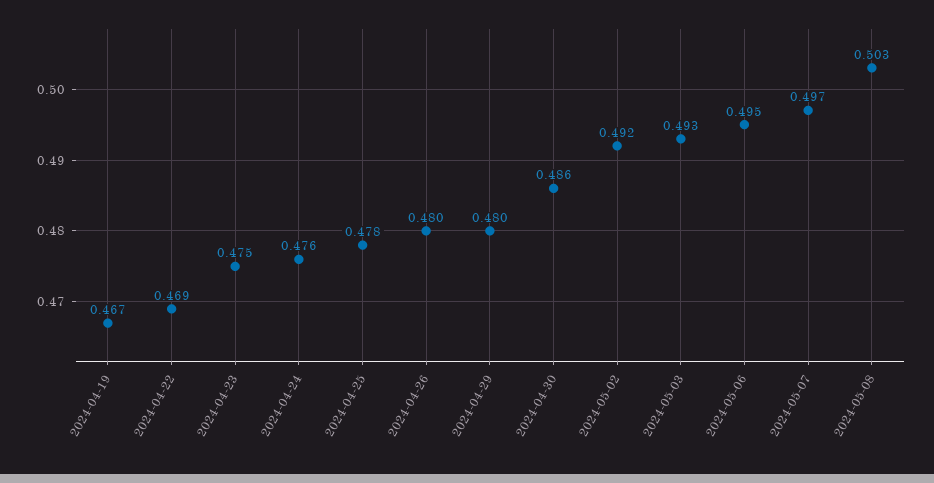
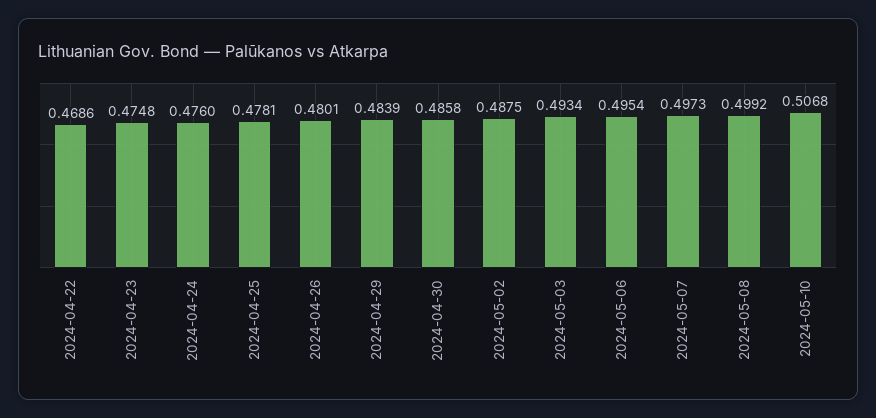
2024-04-19: 0.467 -> none
2024-04-29: 0.48 -> 0.4839
2024-05-02: 0.492 -> 0.4875
2024-05-08: 0.503 -> 0.4992
2024-05-10: none -> 0.5068

